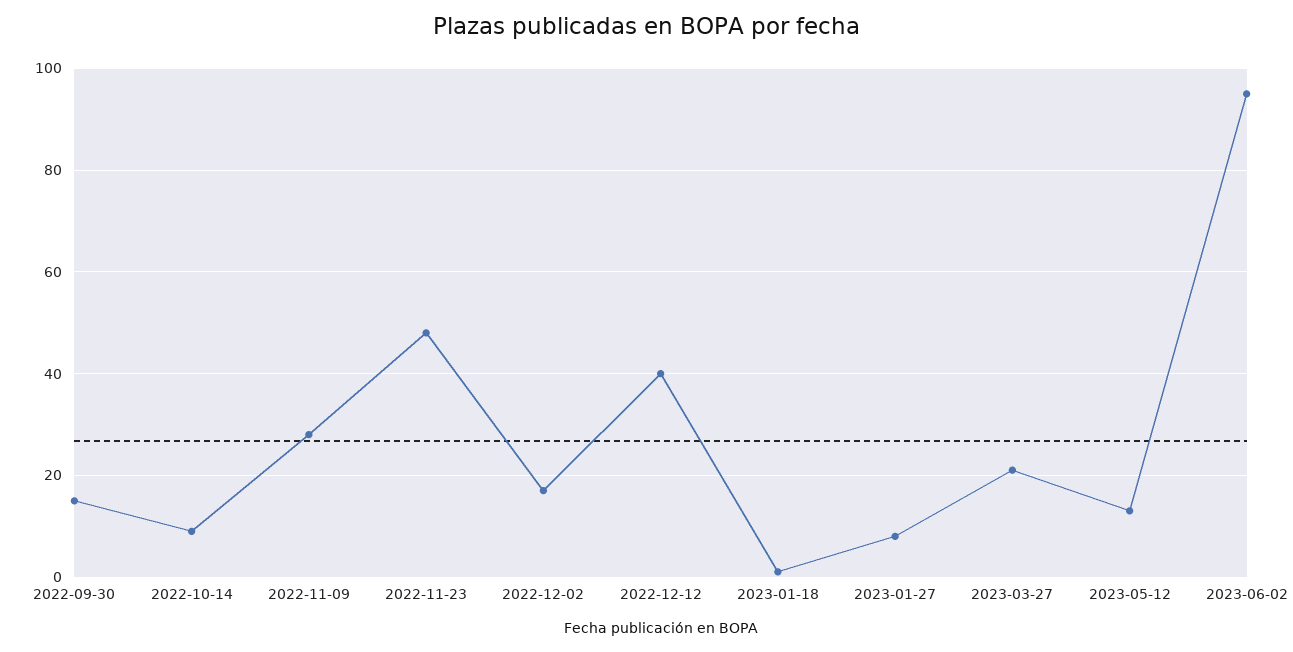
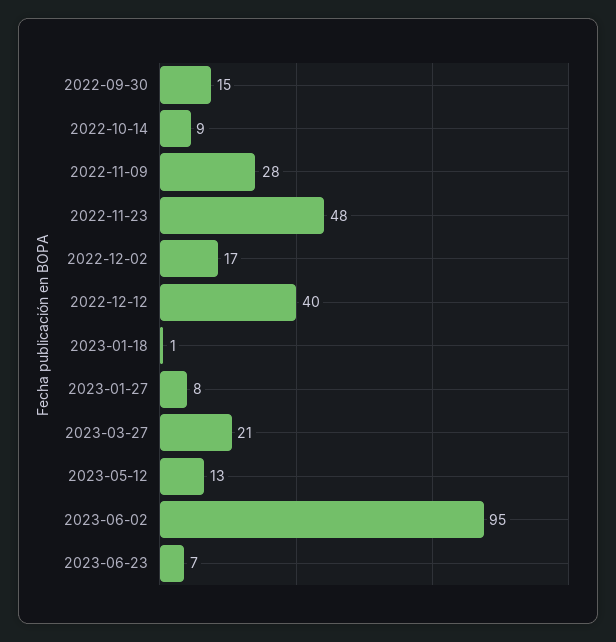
2023-06-23: none -> 7

